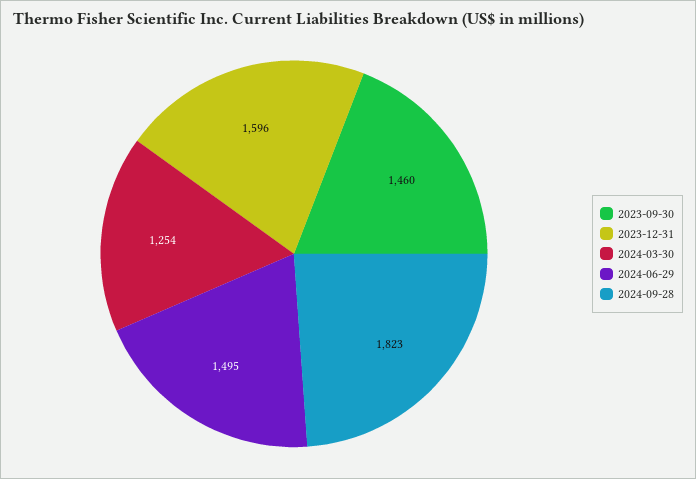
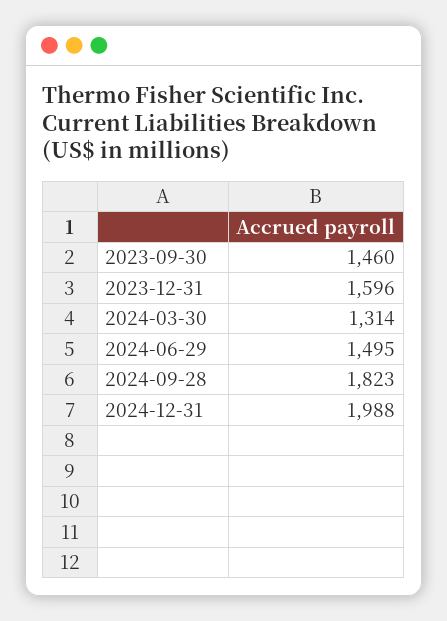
2024-03-30: 1254 -> 1314
2024-12-31: none -> 1988

